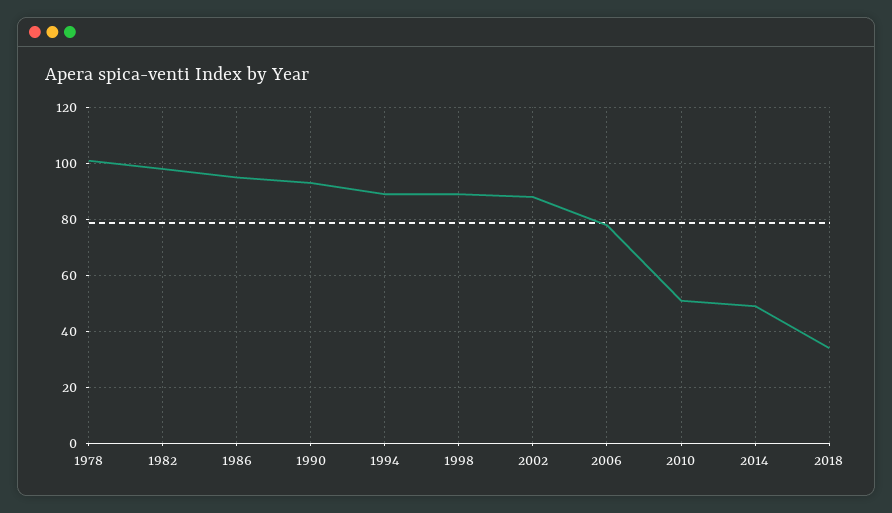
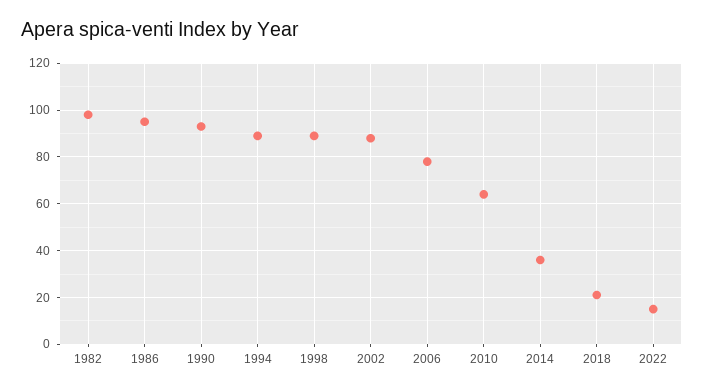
1978: 100 -> none
2010: 50 -> 65
2014: 50 -> 35
2018: 35 -> 20
2022: none -> 15

